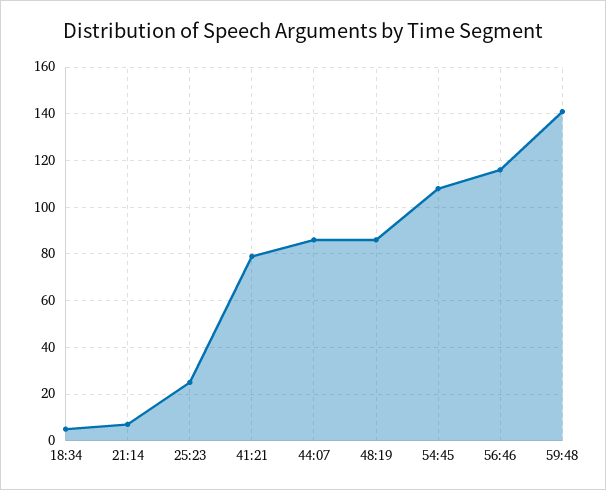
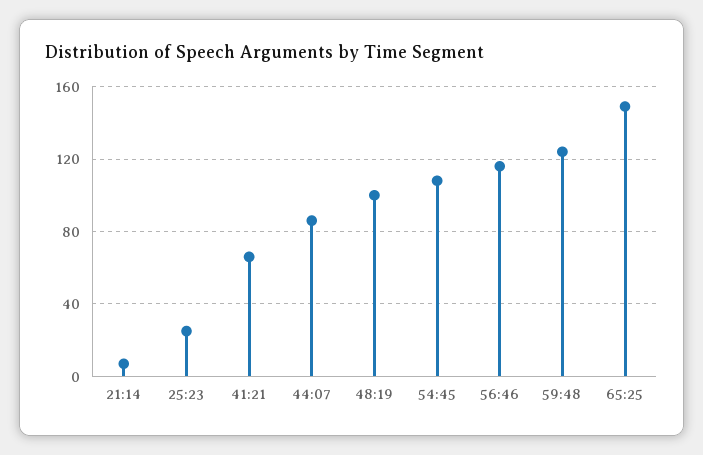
18:34: 5 -> none
41:21: 80 -> 65
48:19: 85 -> 100
59:48: 140 -> 125
65:25: none -> 150

